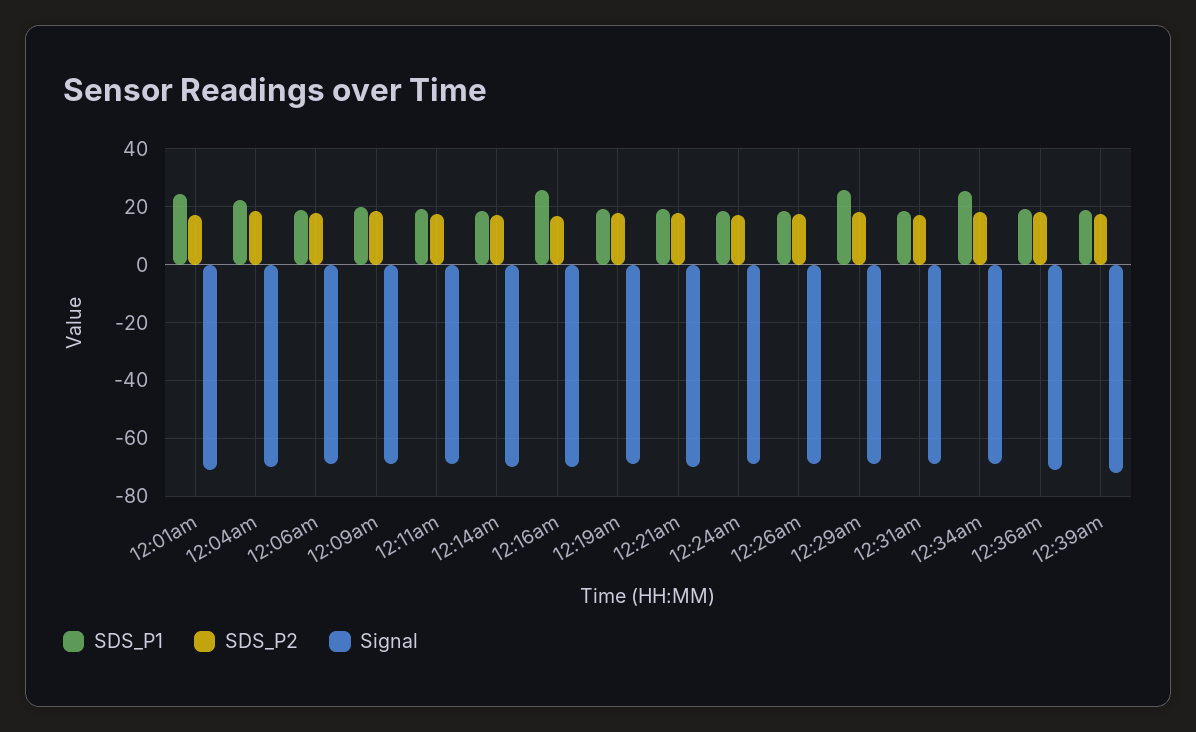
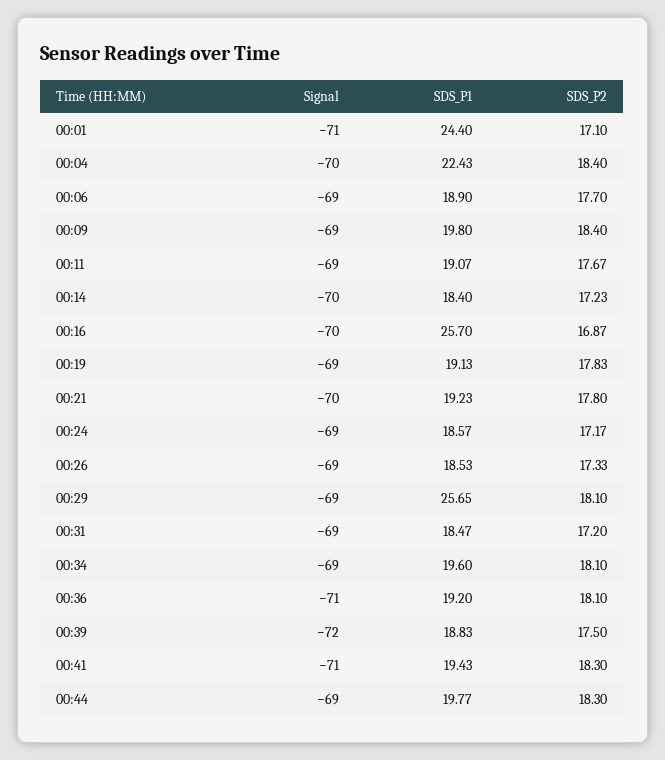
SDS_P1, 12:34am: 25 -> 19.6
Signal, 00:41: none -> -71
SDS_P1, 00:41: none -> 19.43
SDS_P2, 00:41: none -> 18.3
Signal, 00:44: none -> -69
SDS_P1, 00:44: none -> 19.77
SDS_P2, 00:44: none -> 18.3

